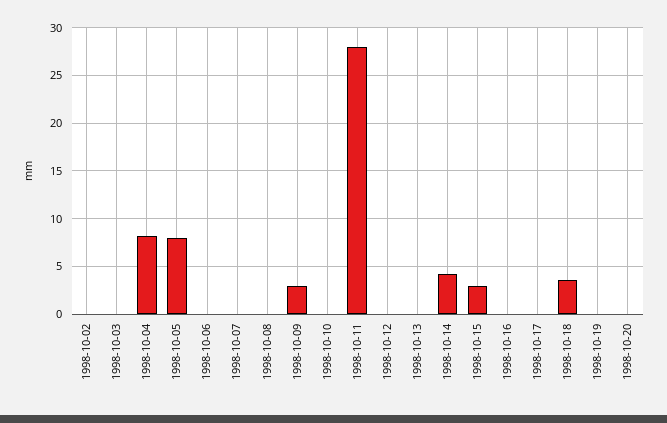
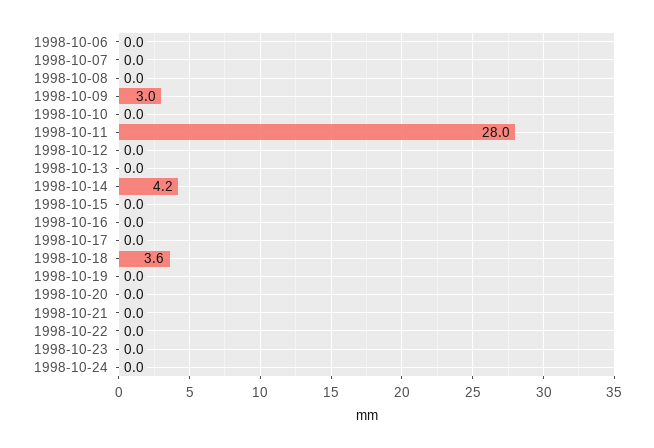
1998-10-02: 0 -> none
1998-10-03: 0 -> none
1998-10-04: 8 -> none
1998-10-05: 8 -> none
1998-10-15: 3 -> 0
1998-10-21: none -> 0
1998-10-22: none -> 0
1998-10-23: none -> 0
1998-10-24: none -> 0

